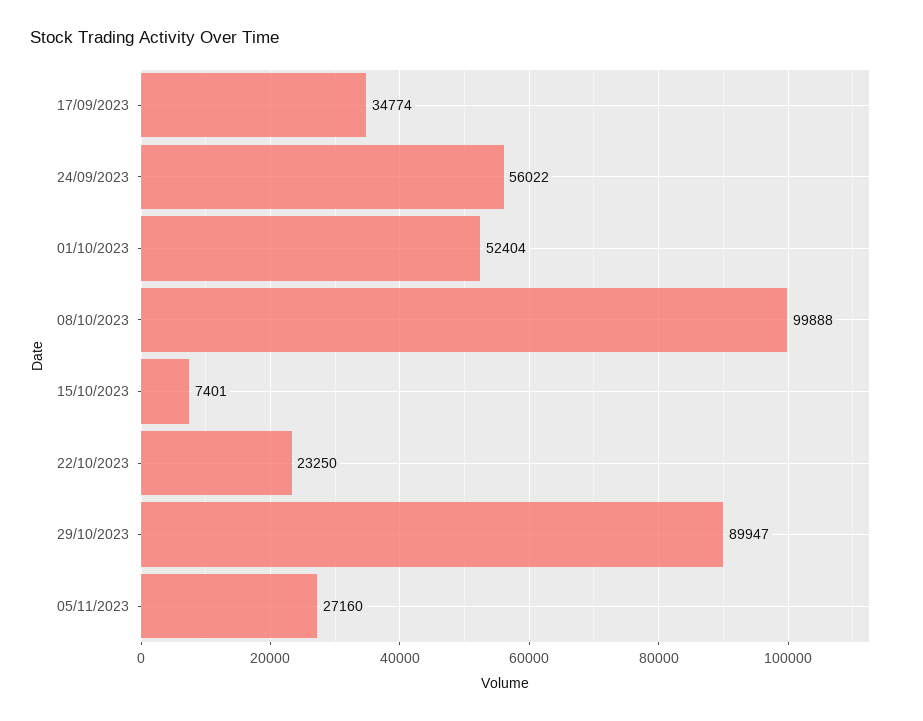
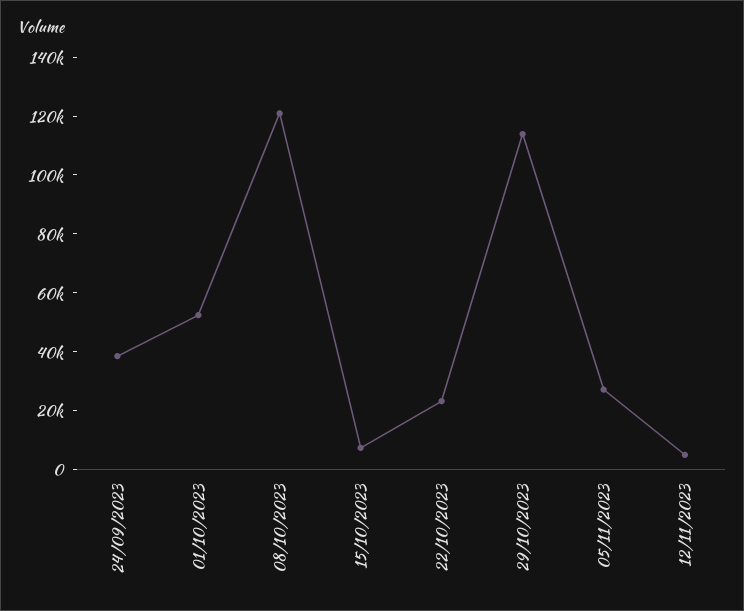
17/09/2023: 34774 -> none
24/09/2023: 56022 -> 40000
08/10/2023: 99888 -> 120000
29/10/2023: 89947 -> 115000
12/11/2023: none -> 5000

